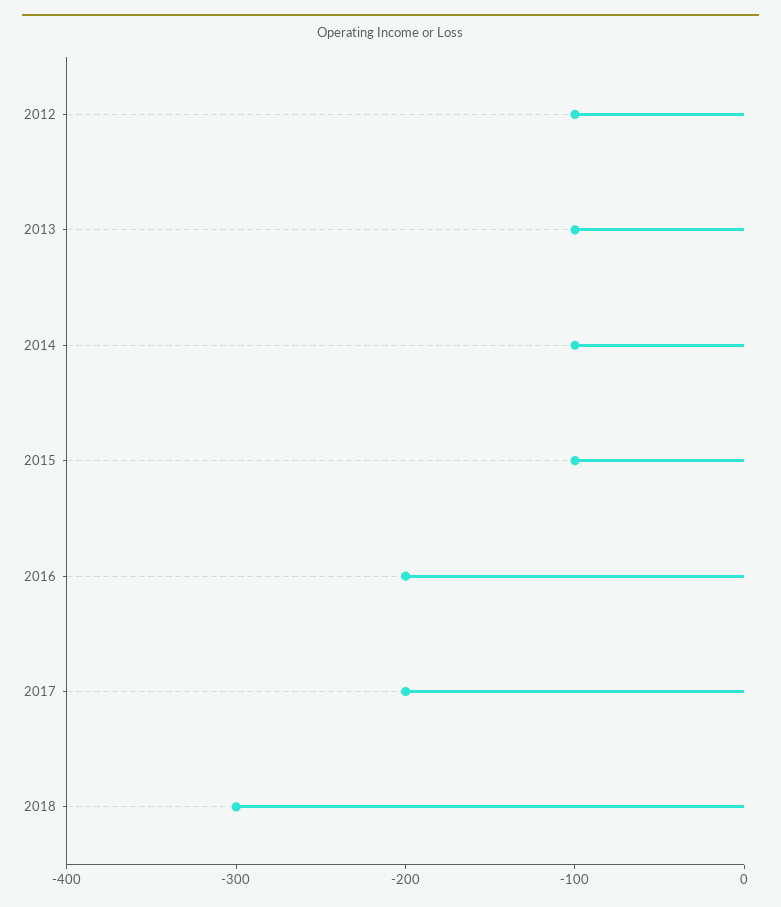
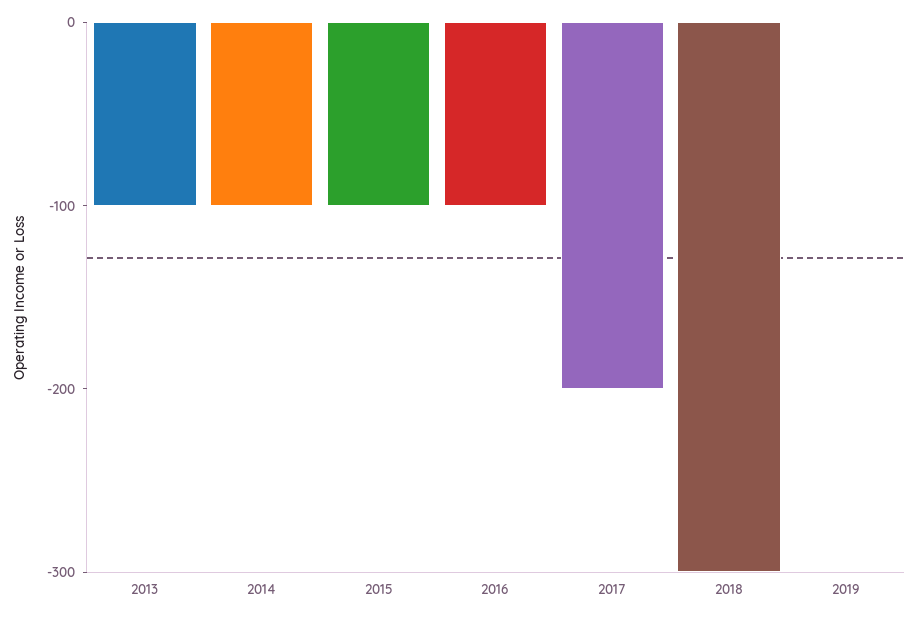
2012: -100 -> none
2016: -200 -> -100
2019: none -> 0

